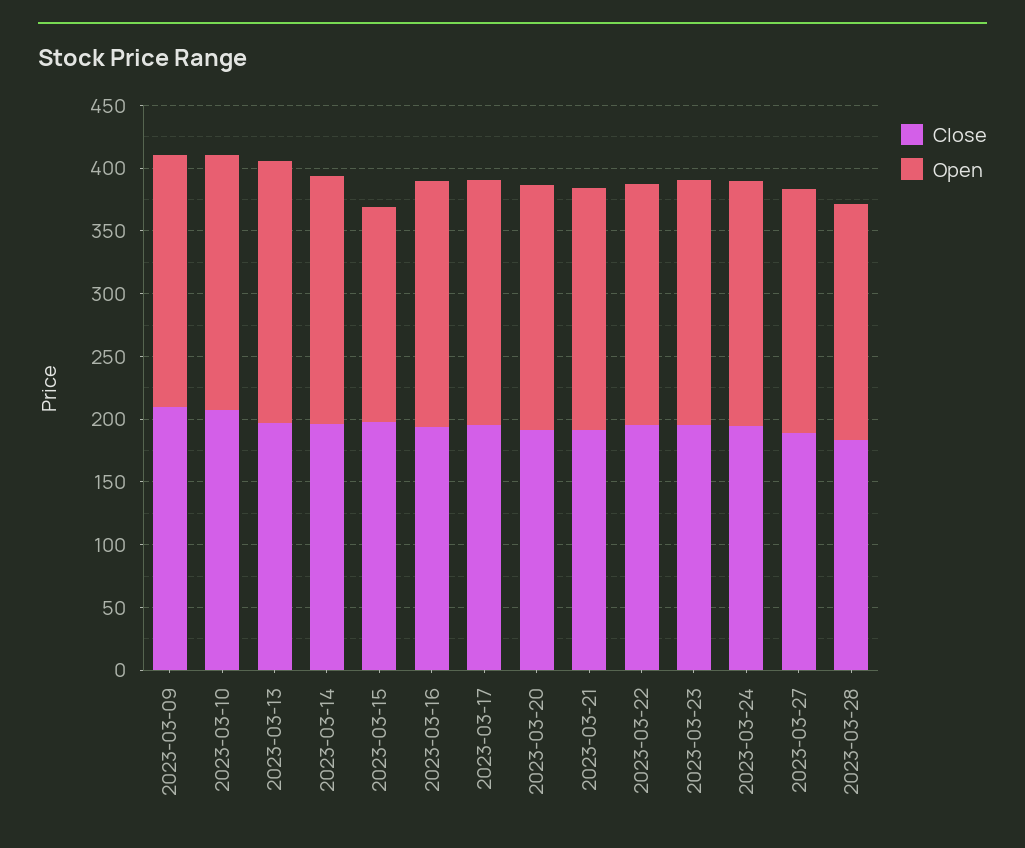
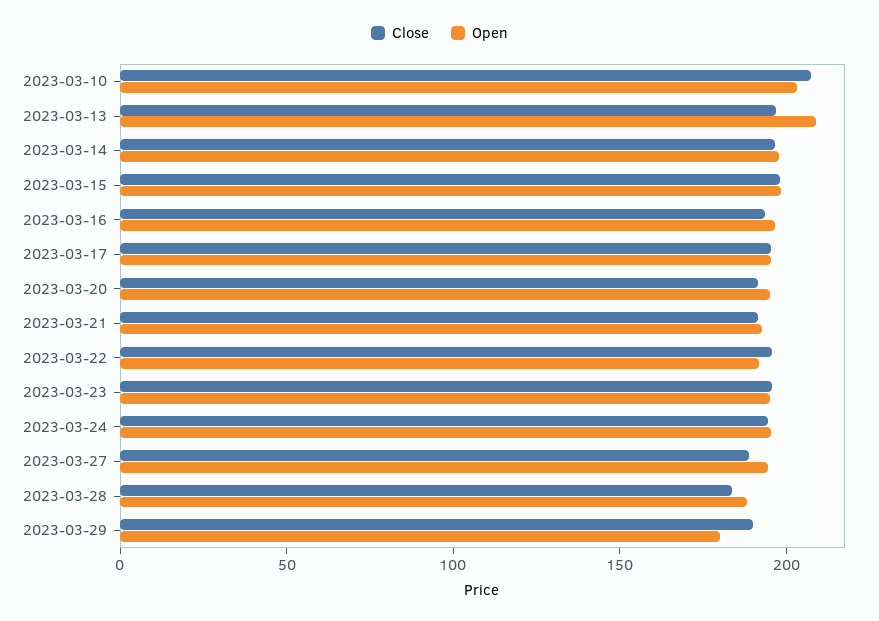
Close, 2023-03-09: 210 -> none
Open, 2023-03-09: 200 -> none
Open, 2023-03-15: 170 -> 200
Close, 2023-03-29: none -> 190
Open, 2023-03-29: none -> 180

